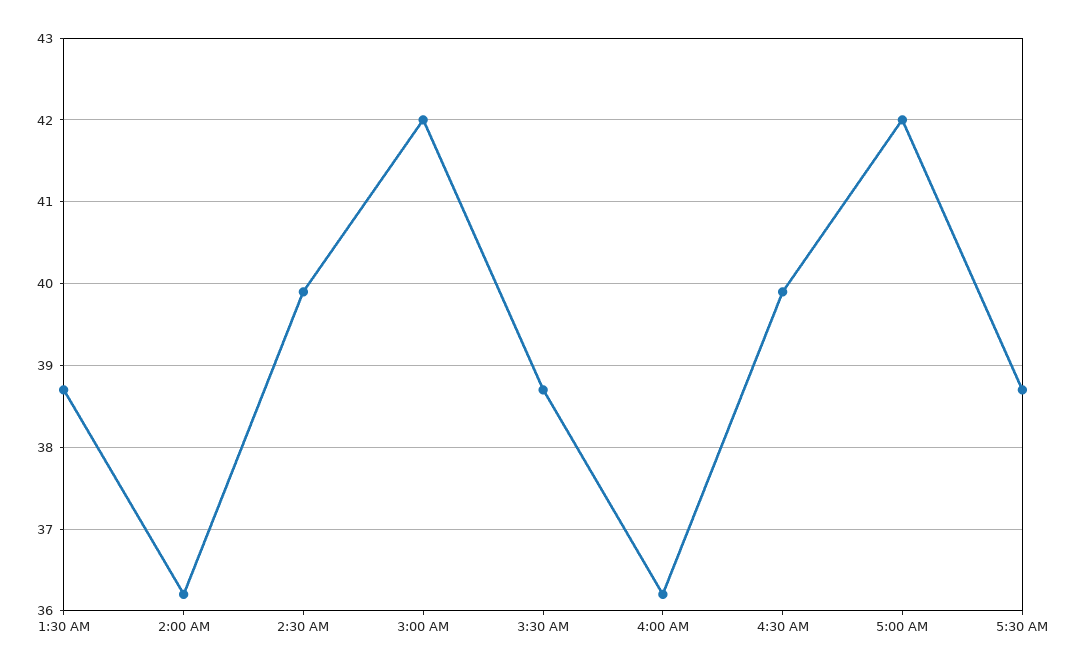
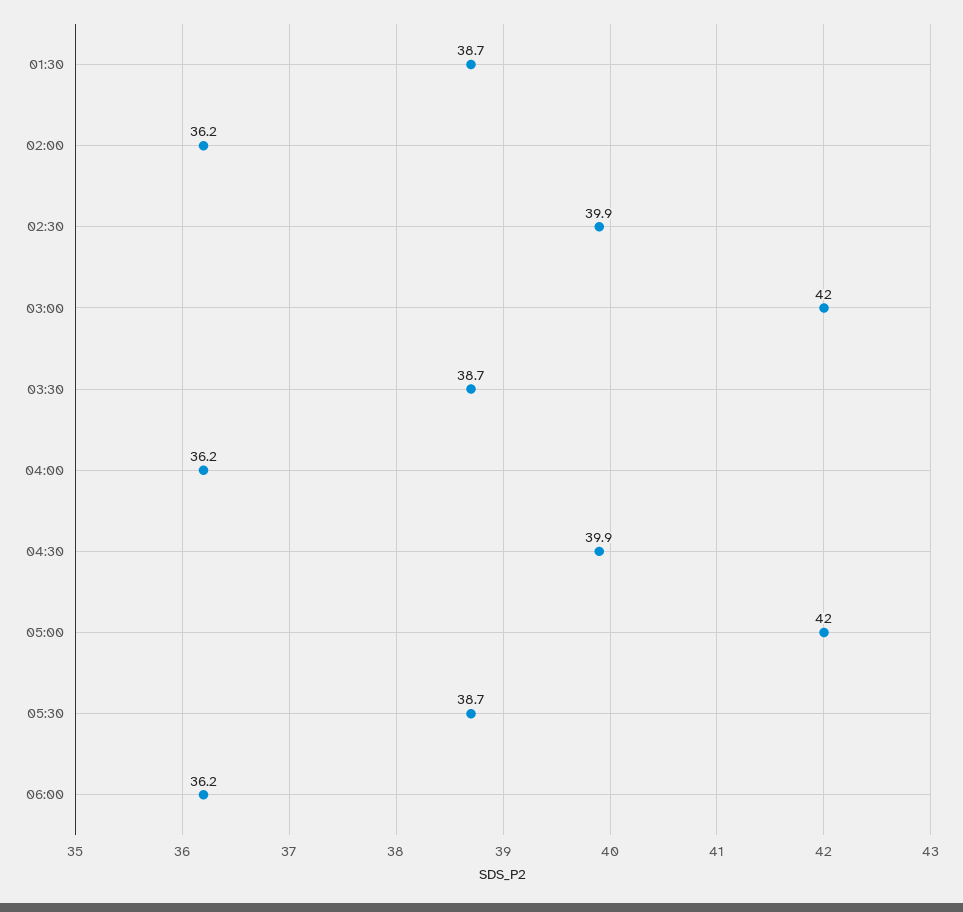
06:00: none -> 36.2

